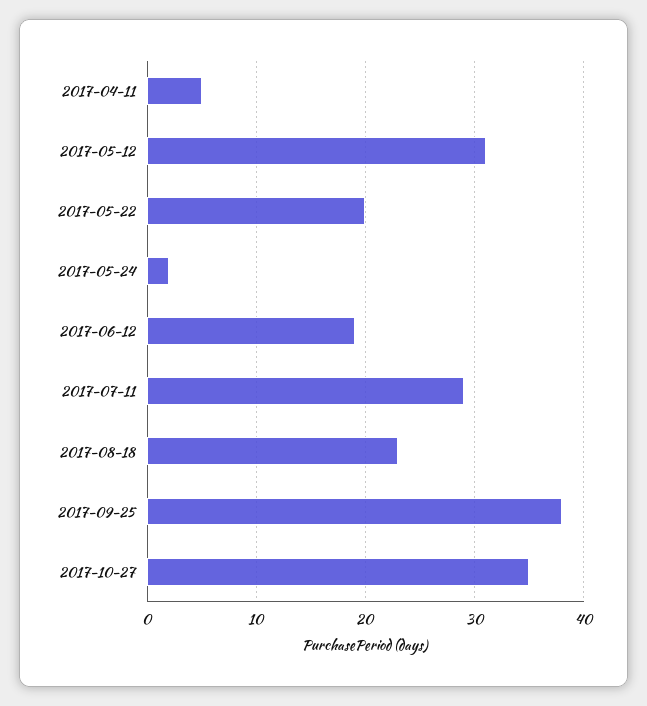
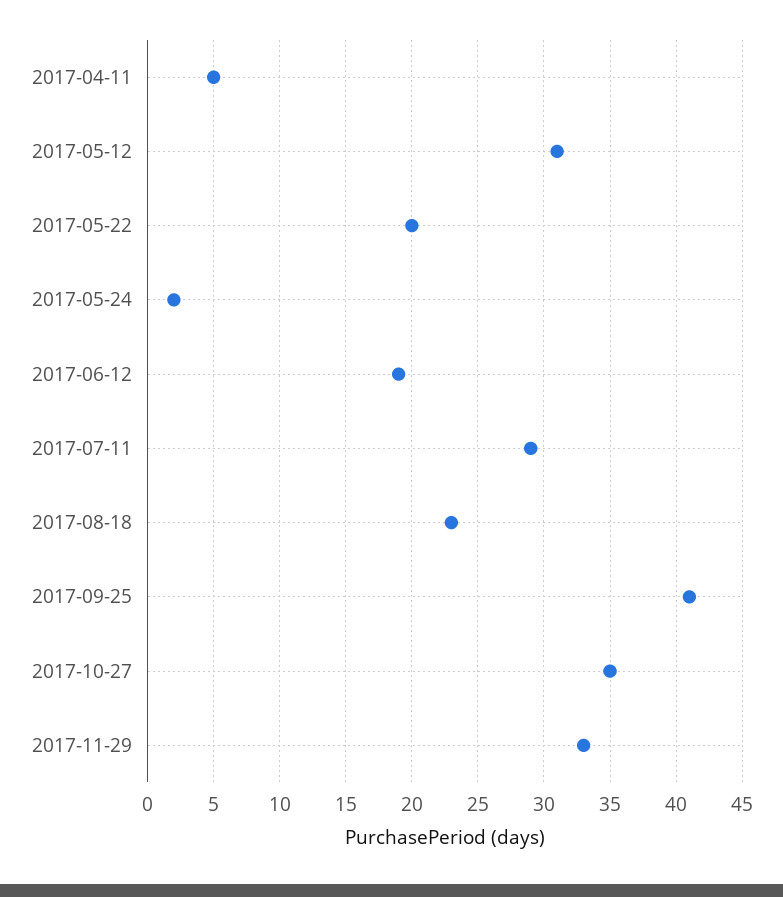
2017-09-25: 38 -> 41
2017-11-29: none -> 33

